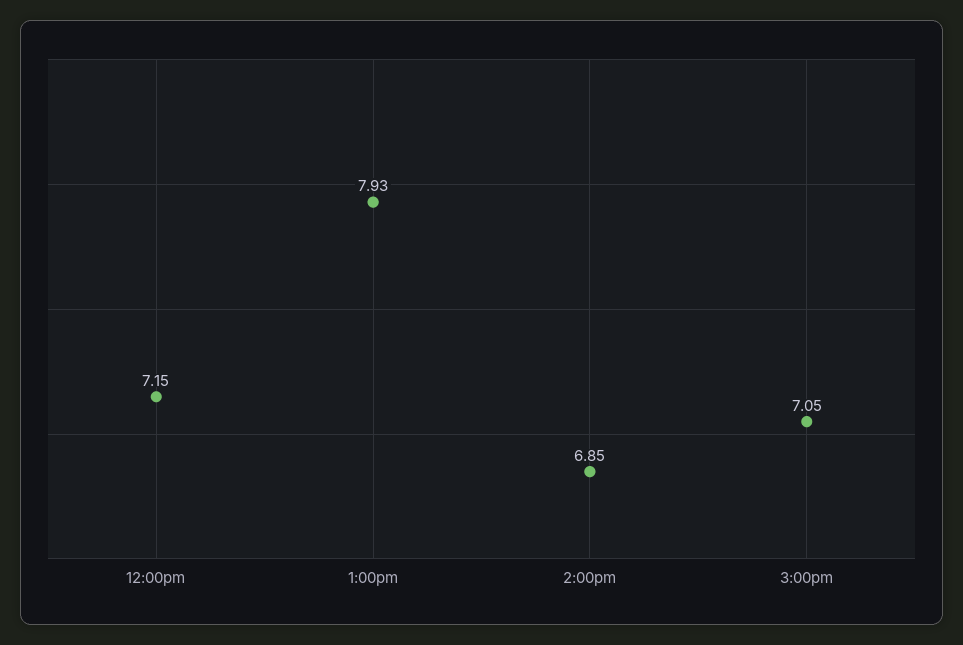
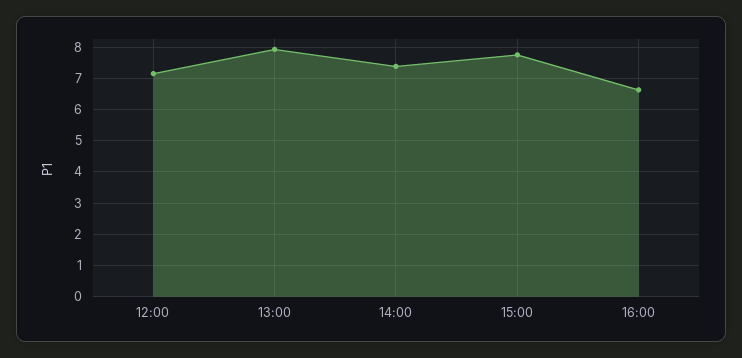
2:00pm: 6.85 -> 7.4
3:00pm: 7.05 -> 7.8
16:00: none -> 6.6

